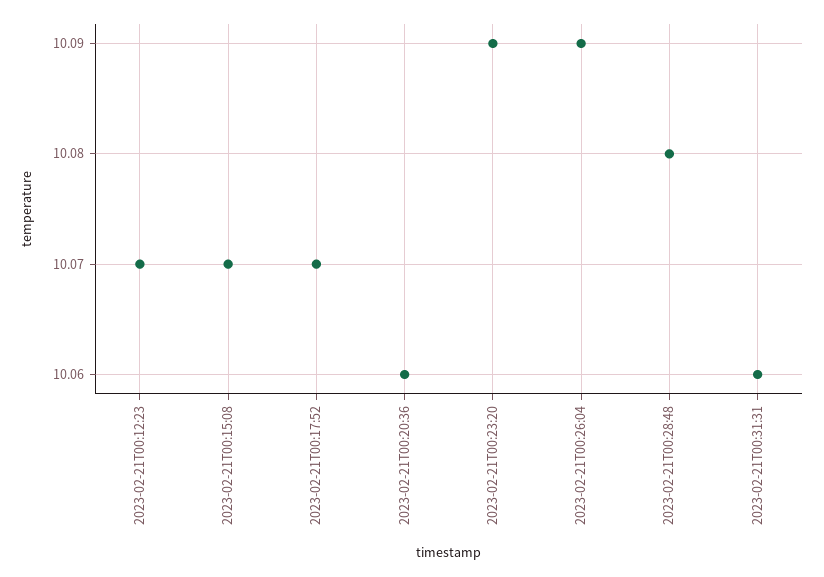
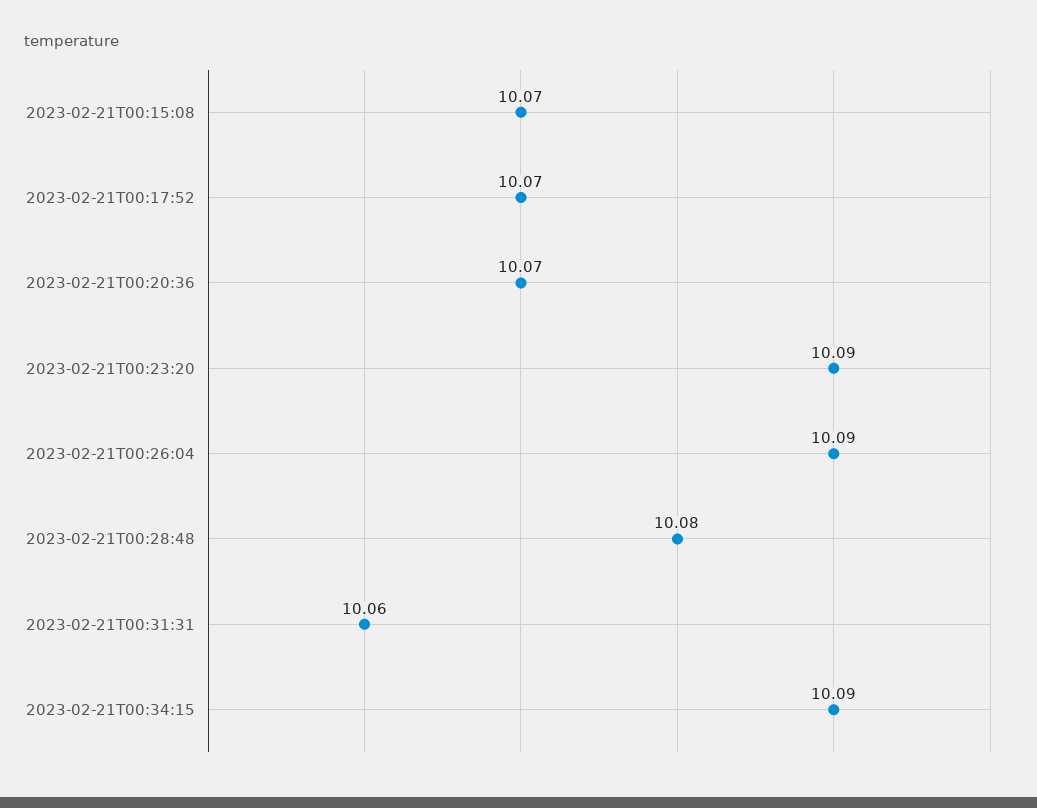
2023-02-21T00:12:23: 10.07 -> none
2023-02-21T00:20:36: 10.06 -> 10.07
2023-02-21T00:34:15: none -> 10.09

